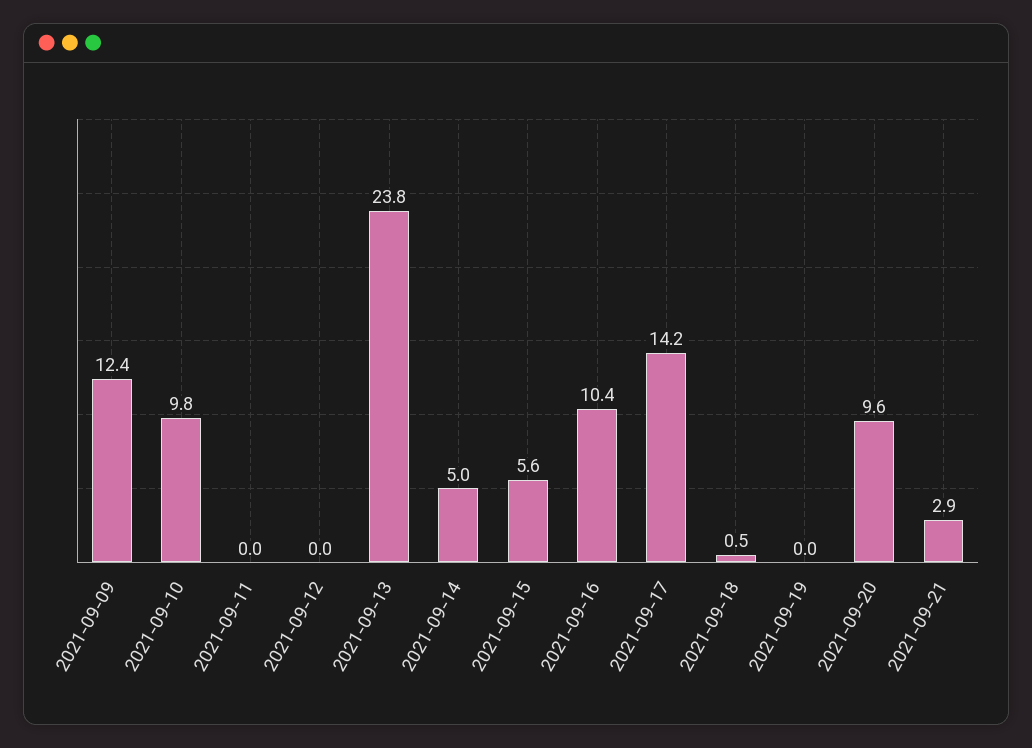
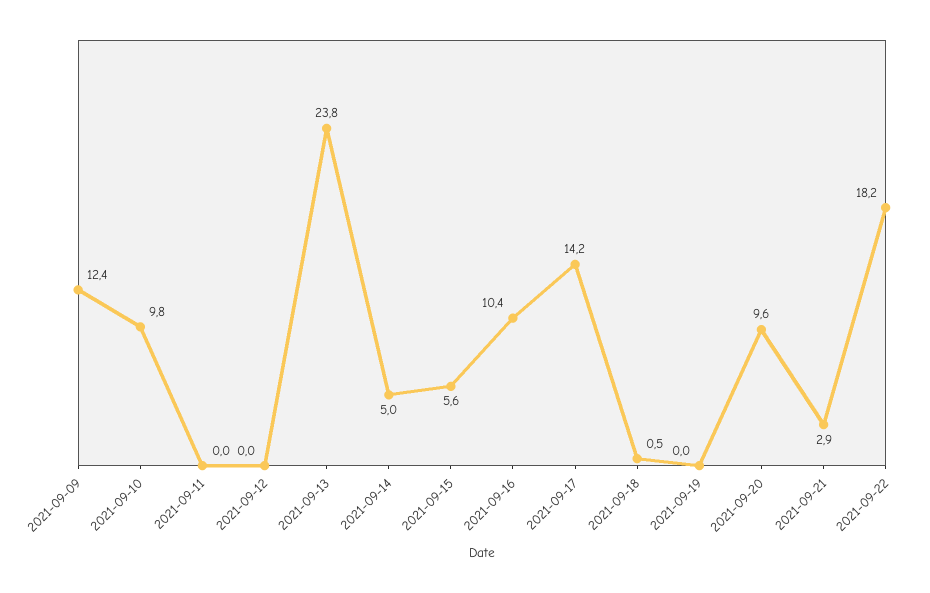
2021-09-22: none -> 18.2

